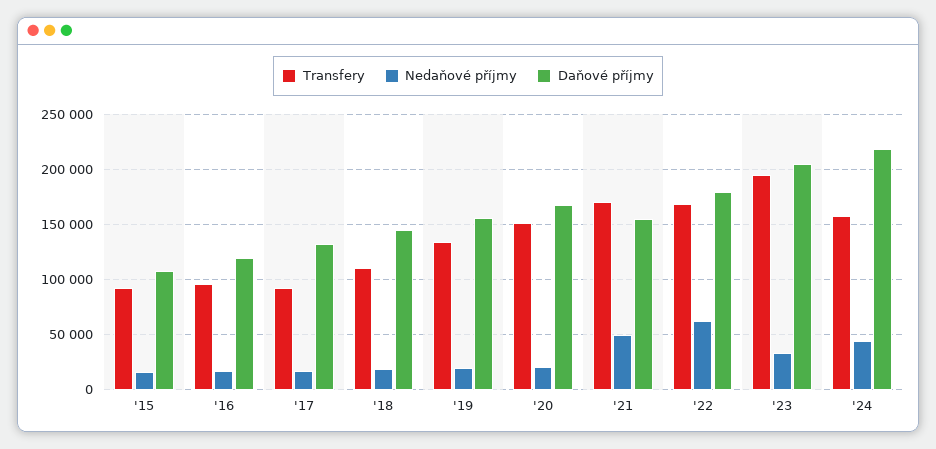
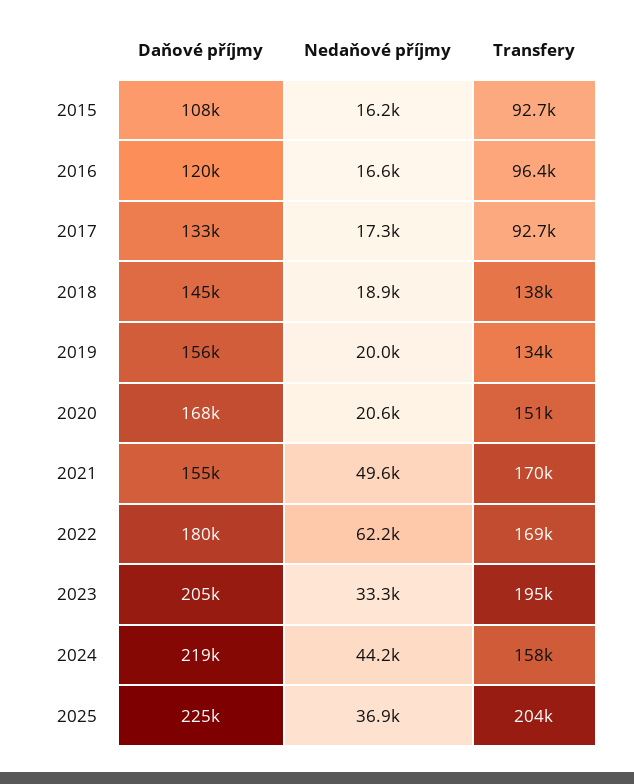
Transfery, '18: 110000 -> 138000
Daňové příjmy, 2025: none -> 225000
Nedaňové příjmy, 2025: none -> 36900
Transfery, 2025: none -> 204000

